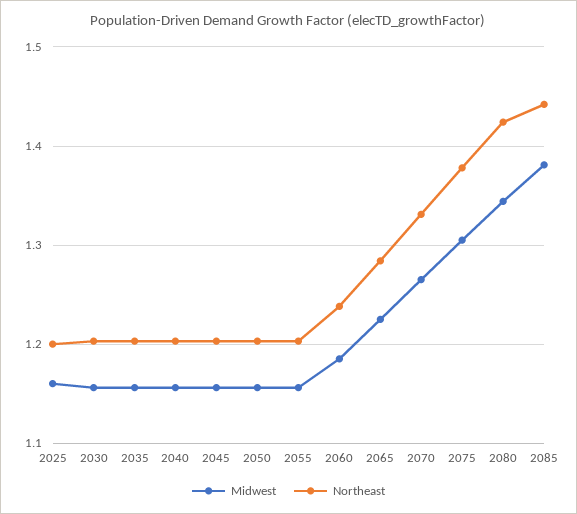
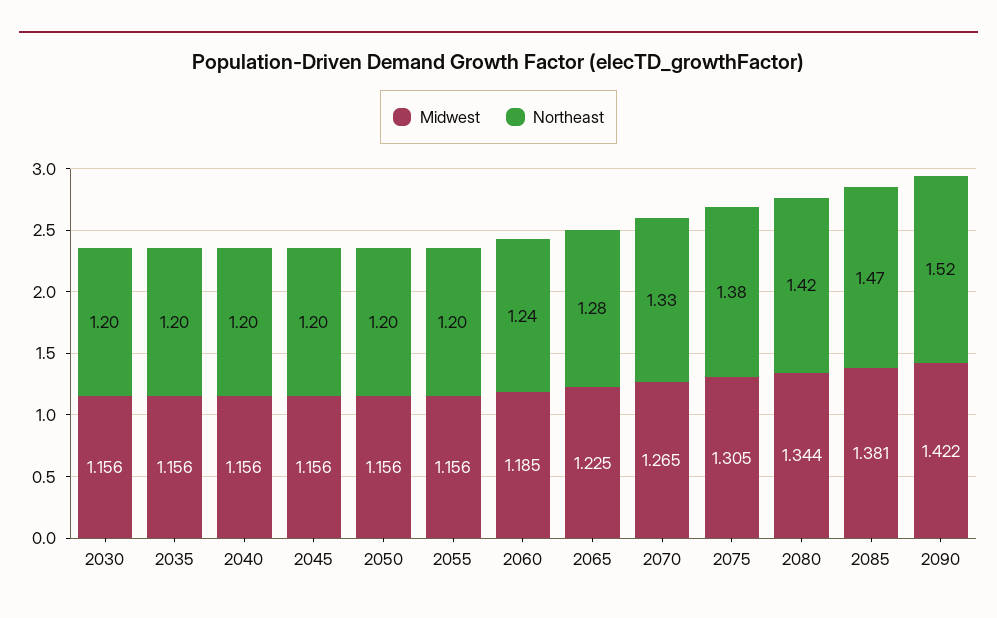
Midwest, 2025: 1.16 -> none
Northeast, 2025: 1.2 -> none
Northeast, 2085: 1.44 -> 1.47
Midwest, 2090: none -> 1.422
Northeast, 2090: none -> 1.52

